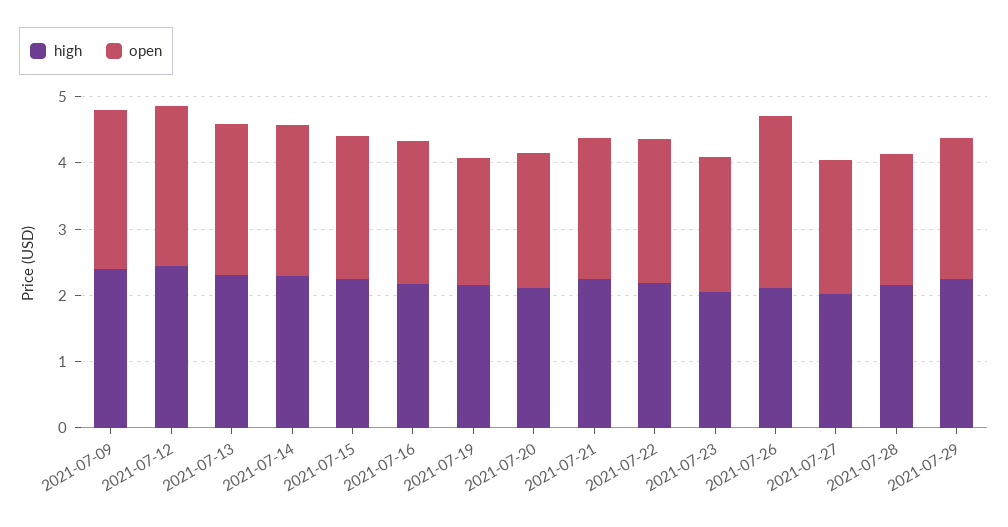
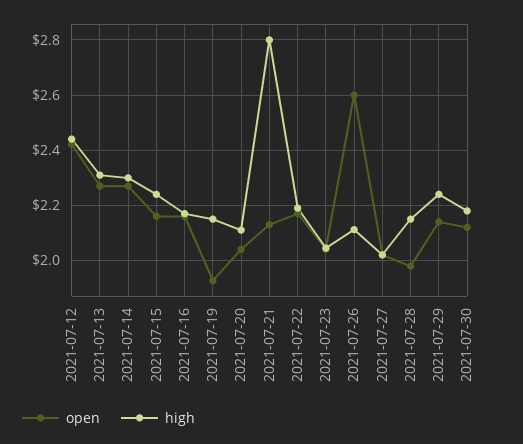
high, 2021-07-09: 2.4 -> none
open, 2021-07-09: 2.4 -> none
high, 2021-07-21: 2.2 -> 2.8
open, 2021-07-30: none -> 2.125
high, 2021-07-30: none -> 2.175

